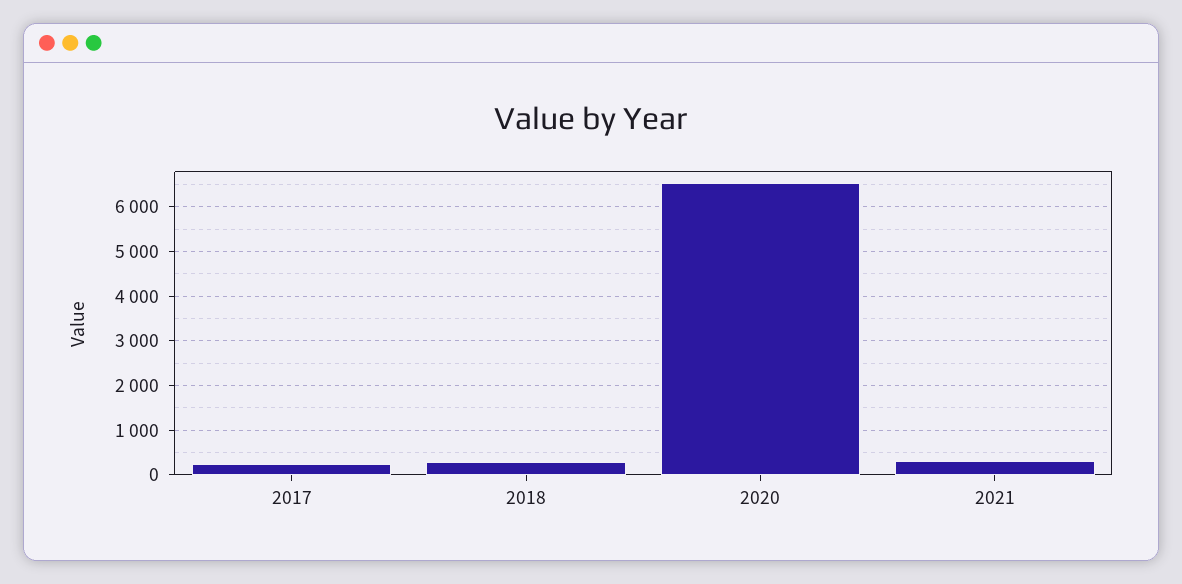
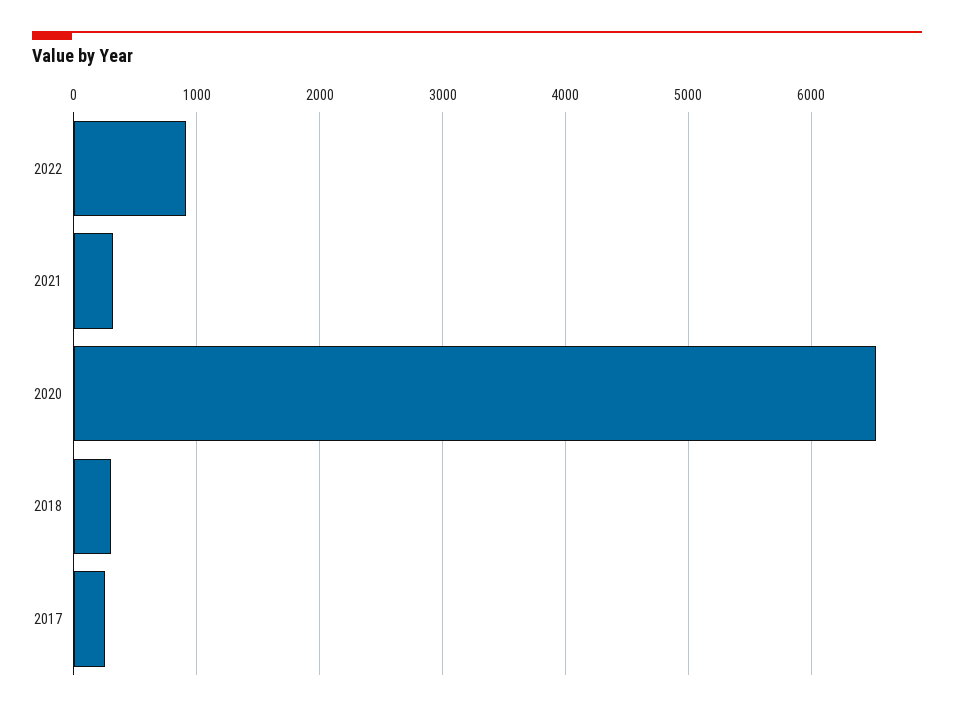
2022: none -> 900

